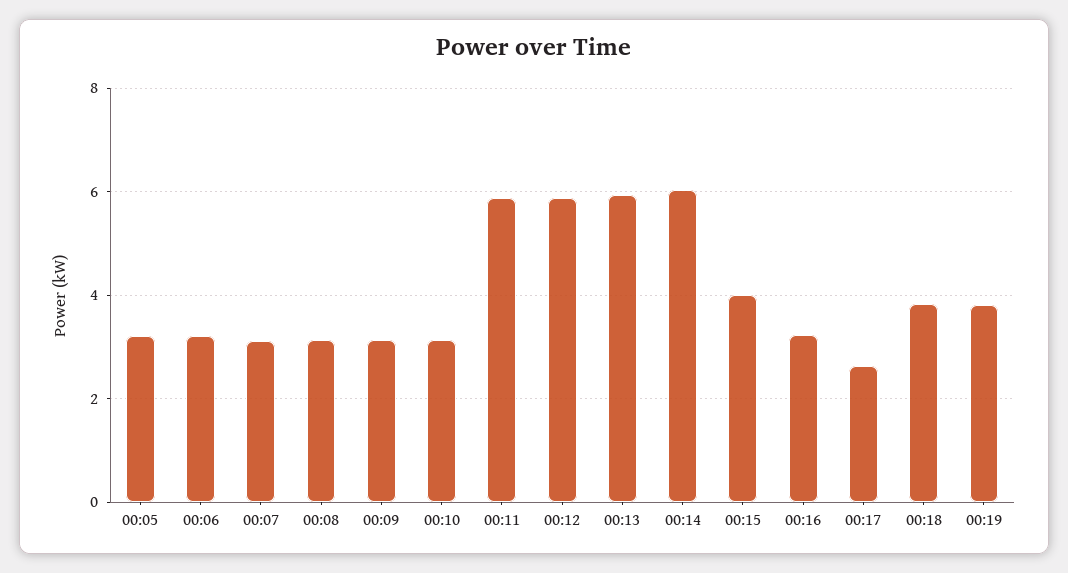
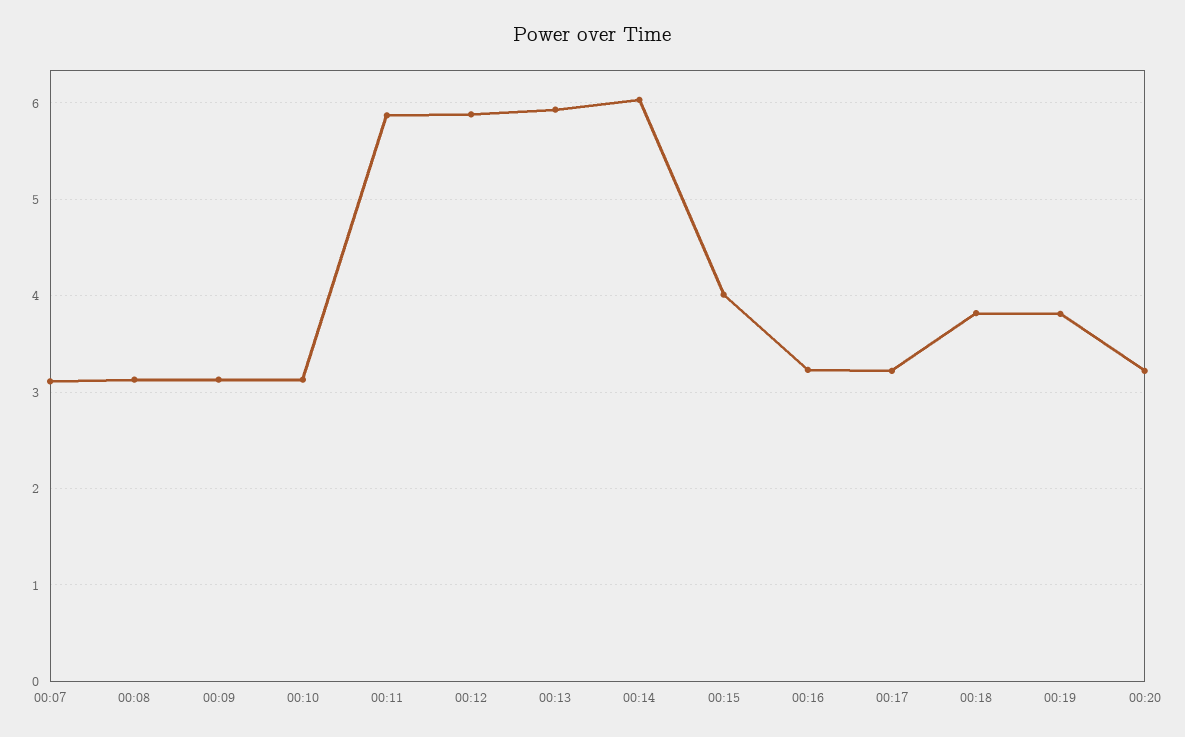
00:05: 3.2 -> none
00:06: 3.2 -> none
00:17: 2.6 -> 3.2
00:20: none -> 3.2

